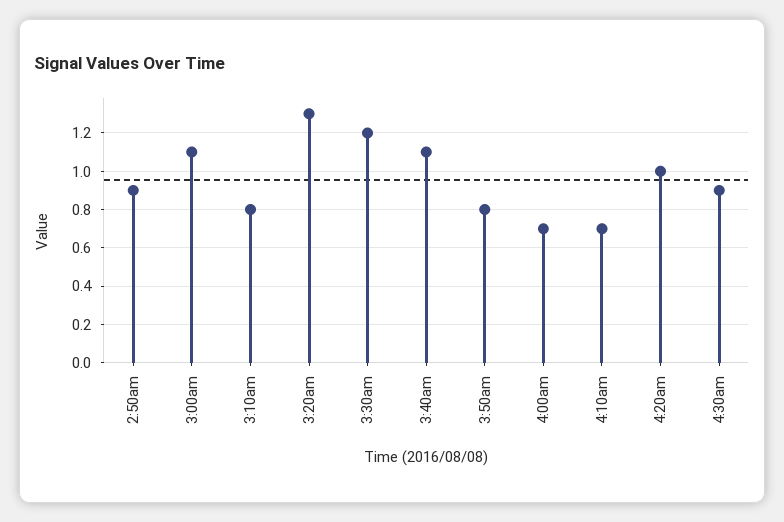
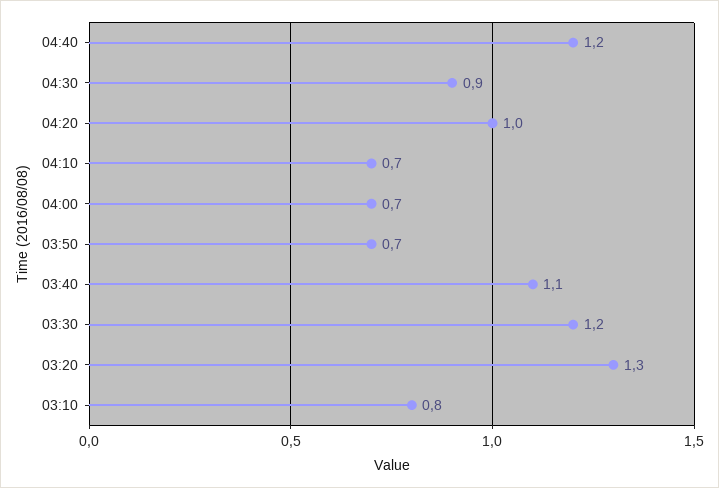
2:50am: 0.9 -> none
3:00am: 1.1 -> none
3:50am: 0.8 -> 0.7
04:40: none -> 1.2

